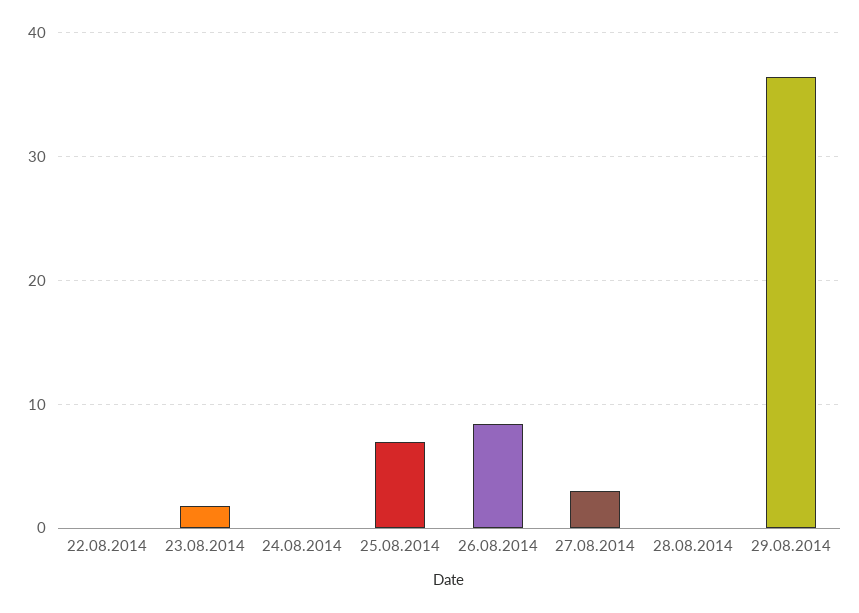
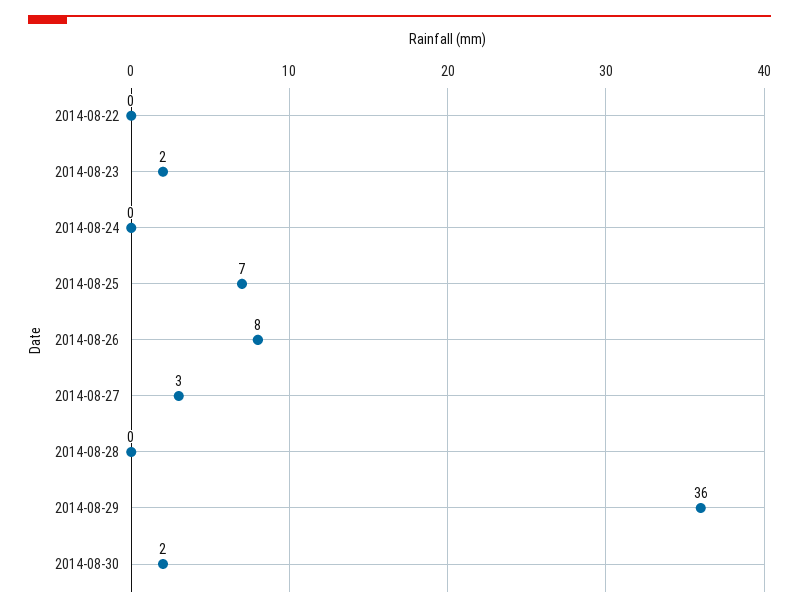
2014-08-30: none -> 2

